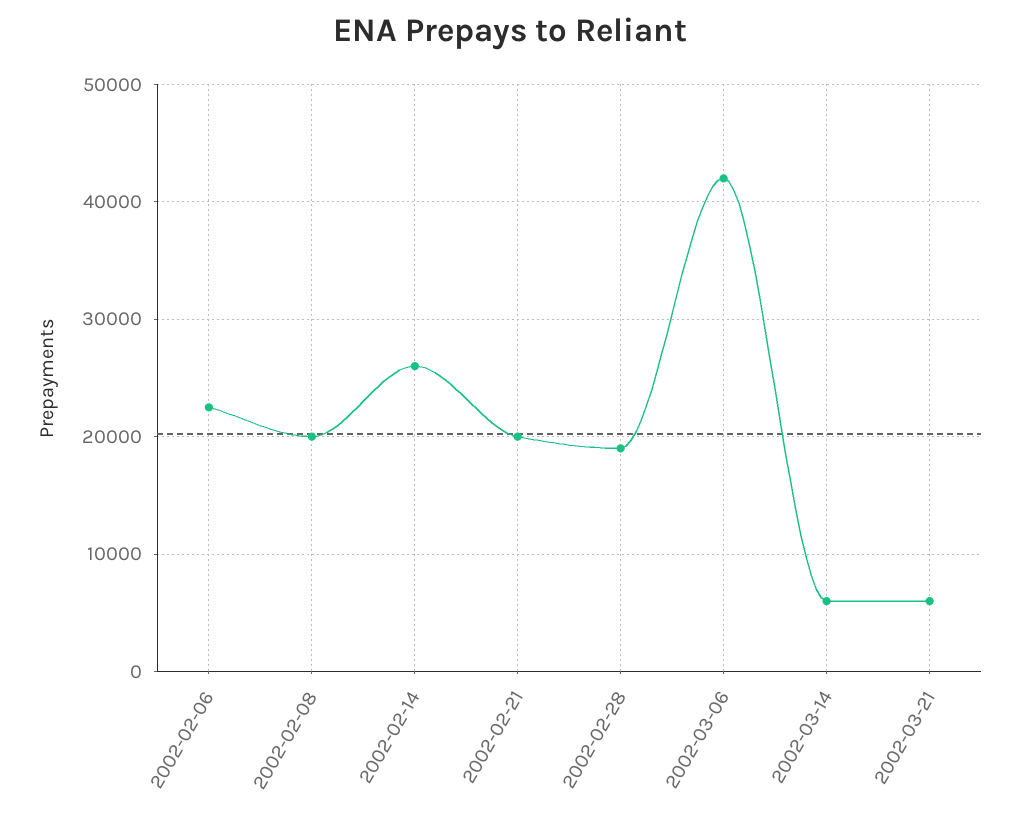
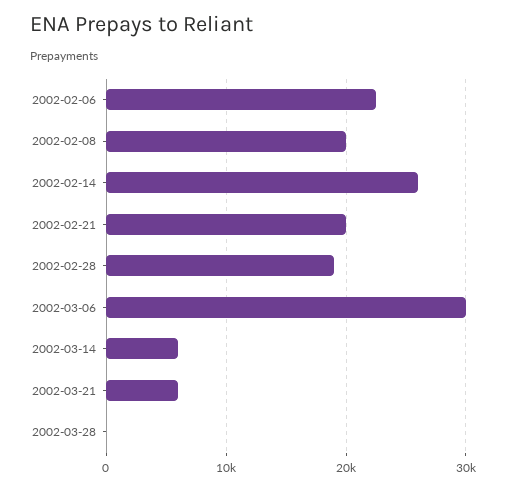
2002-03-06: 42000 -> 30000
2002-03-28: none -> 0

